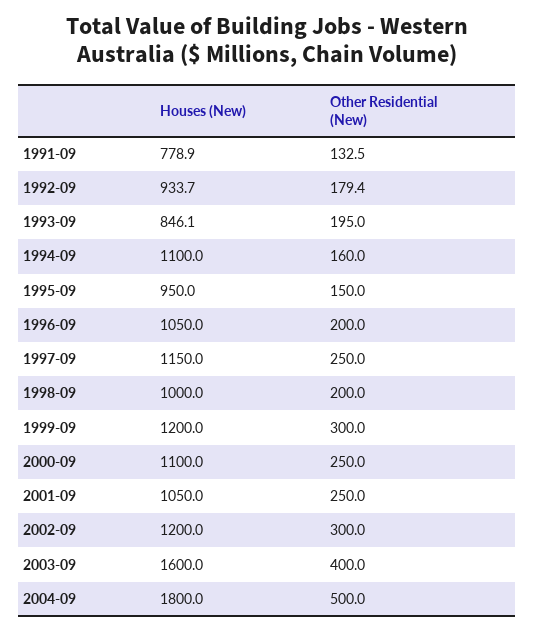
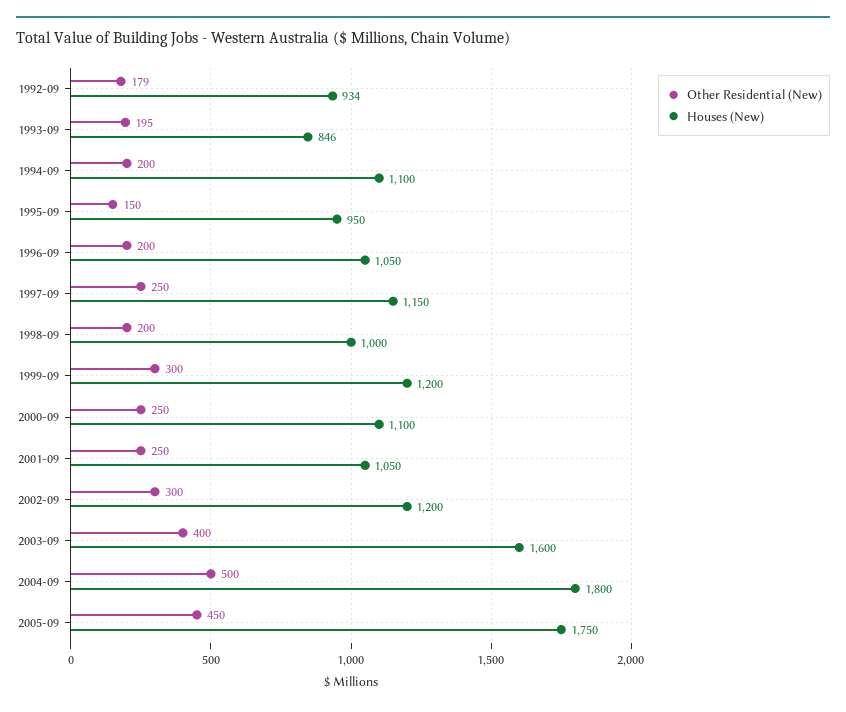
Houses (New), 1991-09: 778.9 -> none
Other Residential (New), 1991-09: 132.5 -> none
Other Residential (New), 1994-09: 160 -> 200
Other Residential (New), 2005-09: none -> 450
Houses (New), 2005-09: none -> 1750

